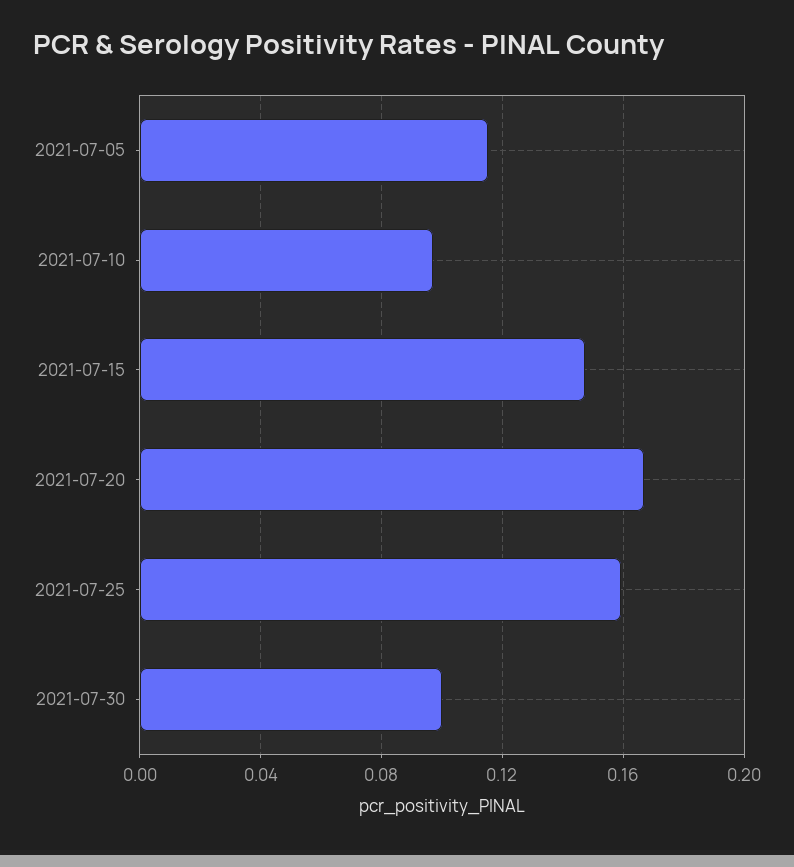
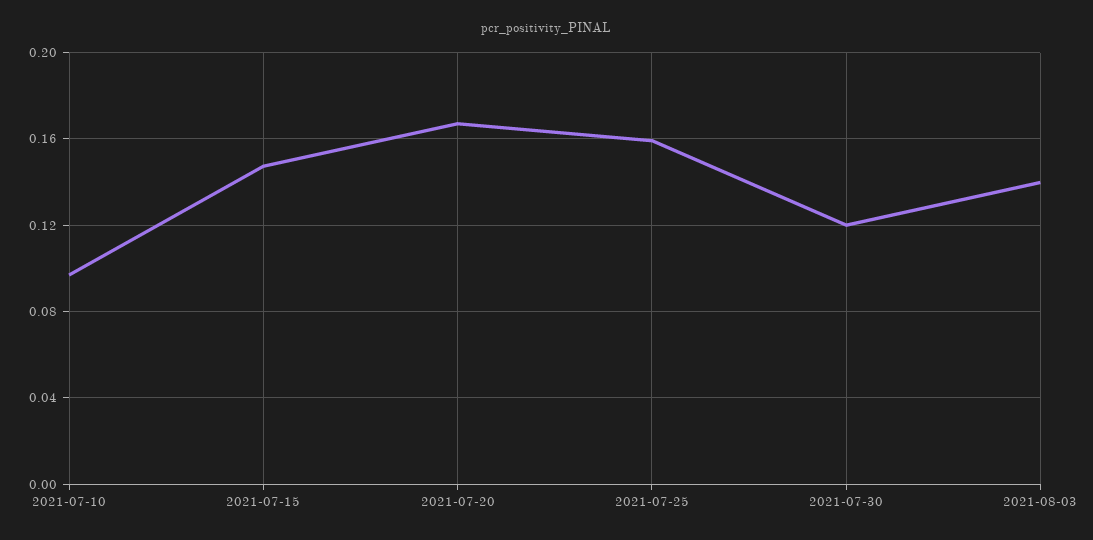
2021-07-05: 0.115 -> none
2021-07-30: 0.1 -> 0.12
2021-08-03: none -> 0.14

